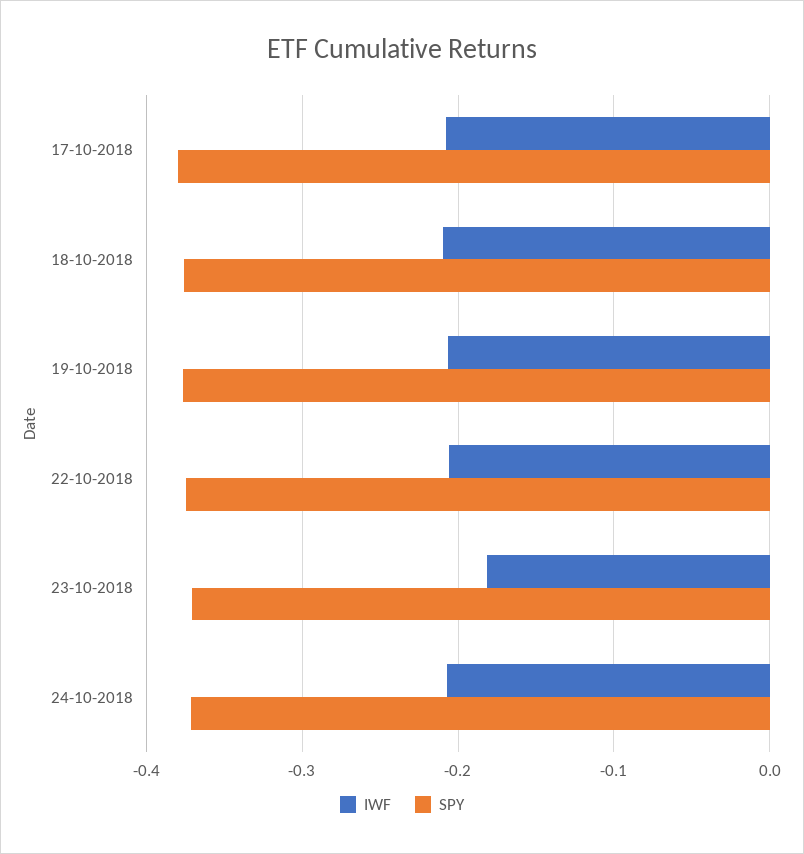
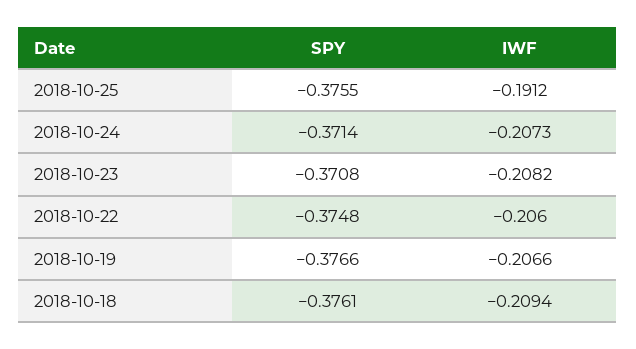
IWF, 17-10-2018: -0.21 -> none
SPY, 17-10-2018: -0.38 -> none
IWF, 23-10-2018: -0.18 -> -0.2082
SPY, 2018-10-25: none -> -0.3755
IWF, 2018-10-25: none -> -0.1912

